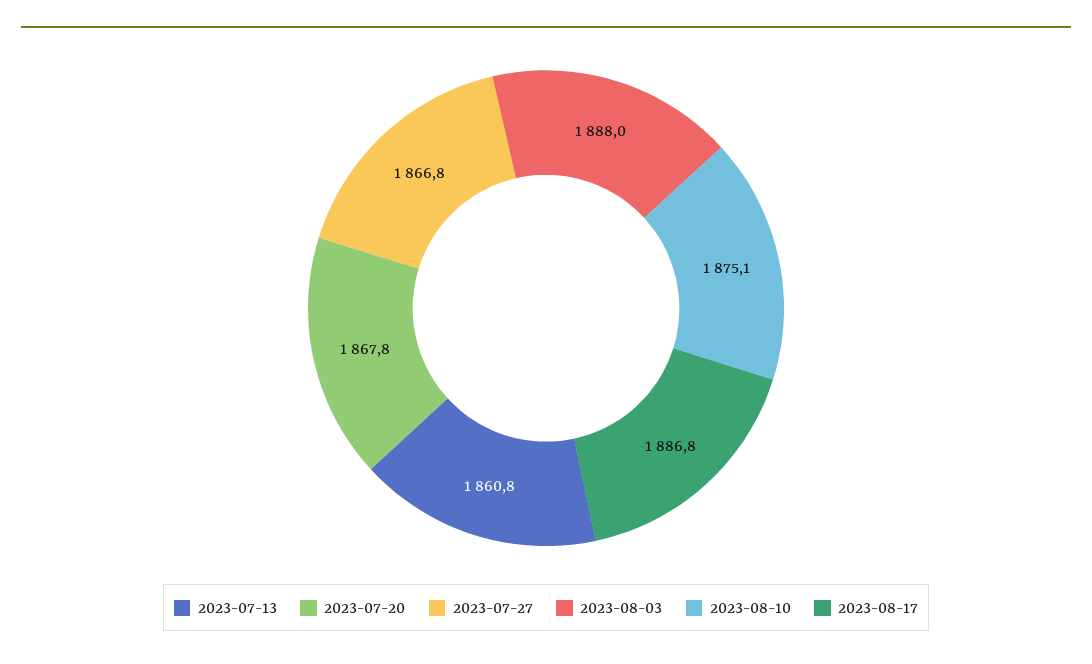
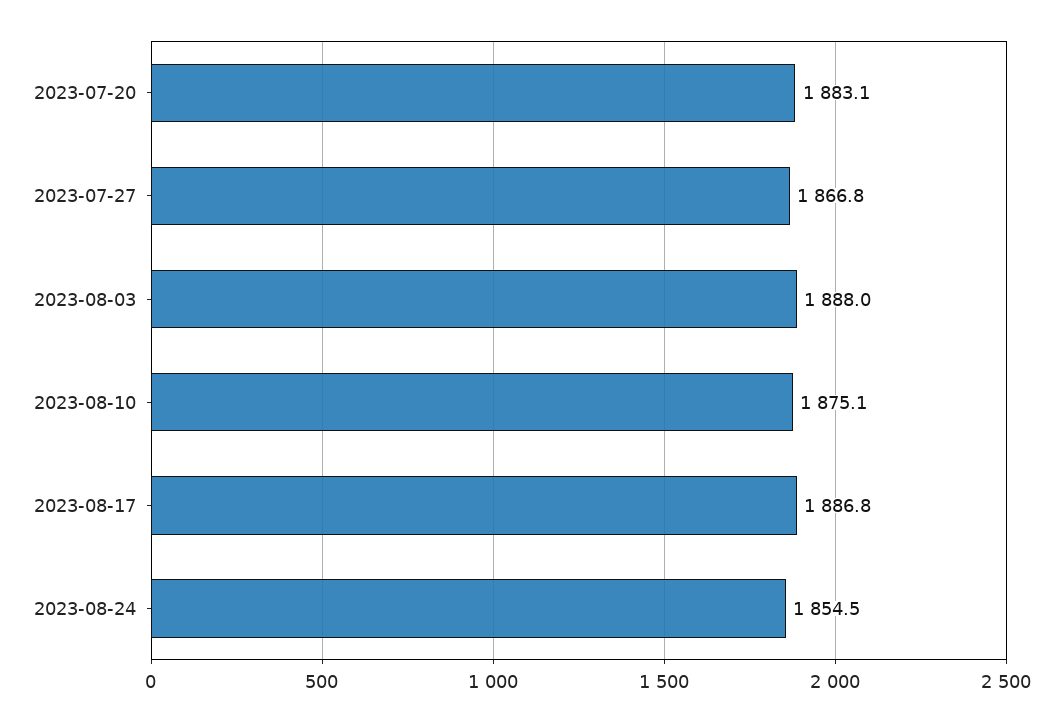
2023-07-13: 1860.8 -> none
2023-07-20: 1867.8 -> 1883.1
2023-08-24: none -> 1854.5

